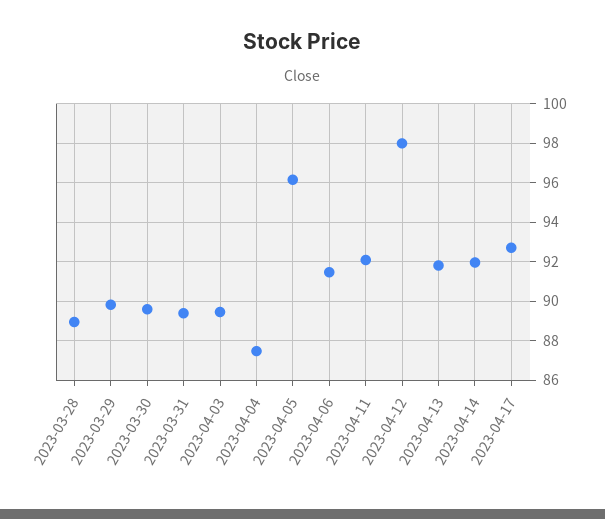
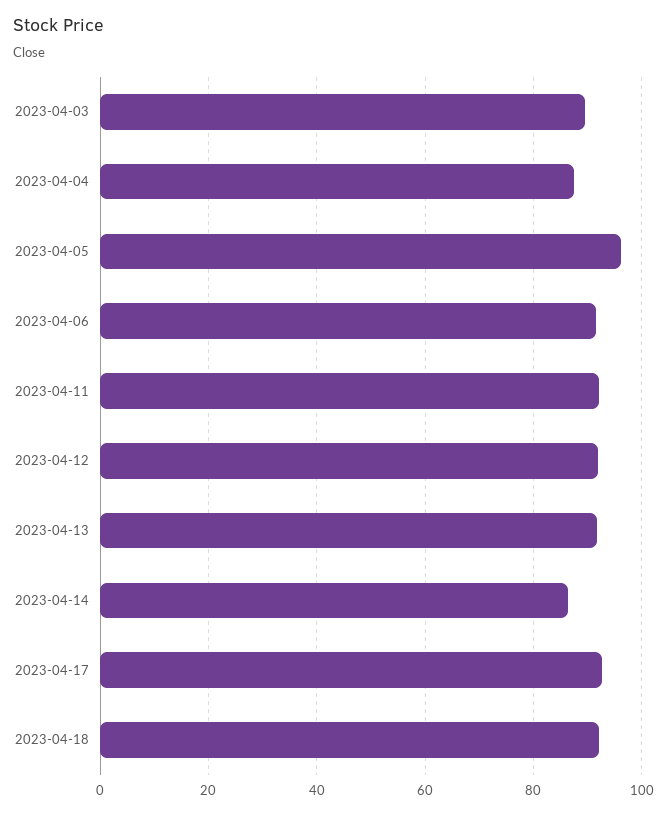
2023-03-28: 89 -> none
2023-03-29: 90 -> none
2023-03-30: 89.5 -> none
2023-03-31: 89.5 -> none
2023-04-12: 98 -> 92
2023-04-14: 92 -> 86
2023-04-18: none -> 92

